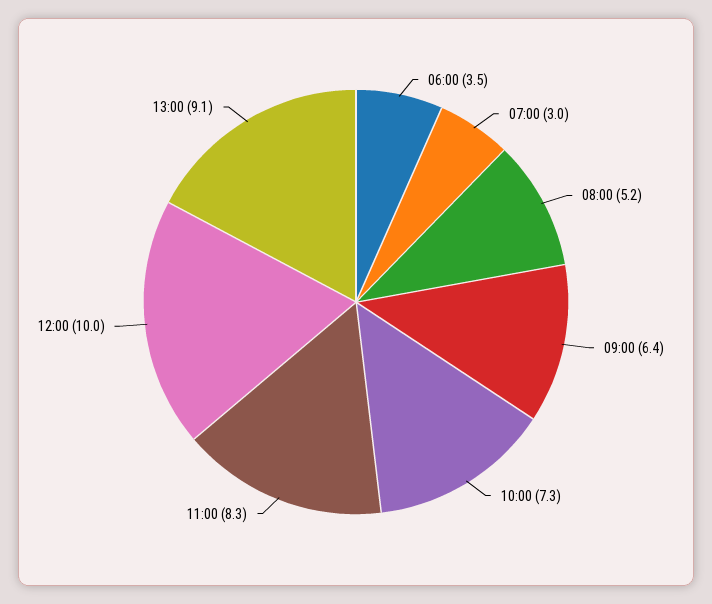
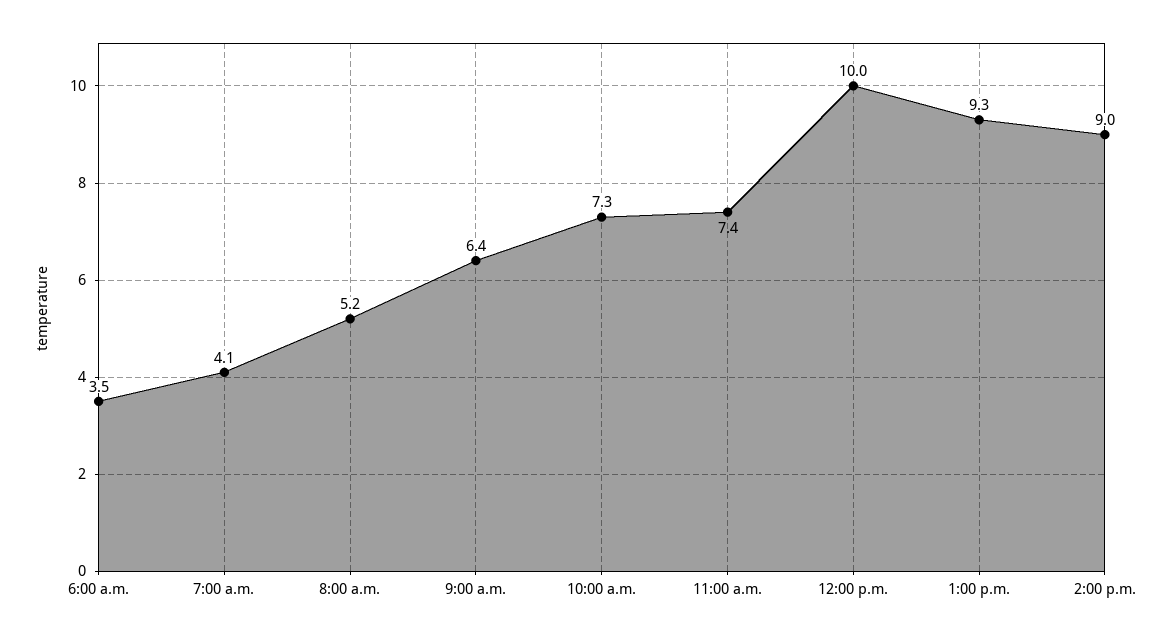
07:00: 3 -> 4.1
11:00: 8.3 -> 7.4
13:00: 9.1 -> 9.3
2:00 p.m.: none -> 9

